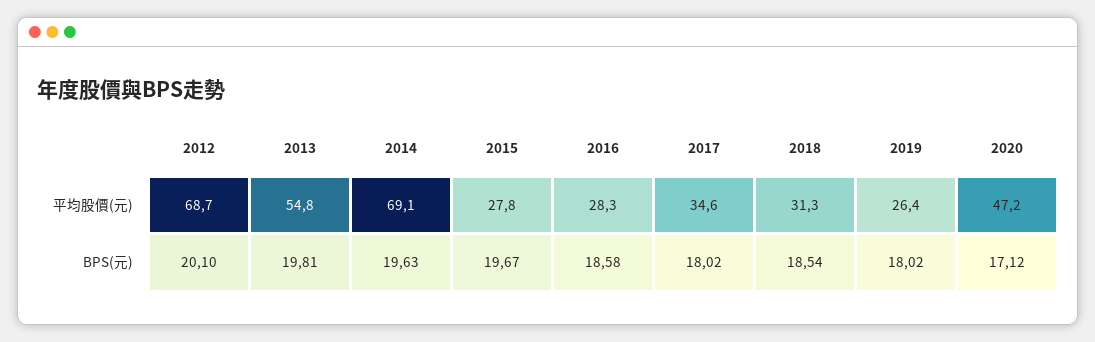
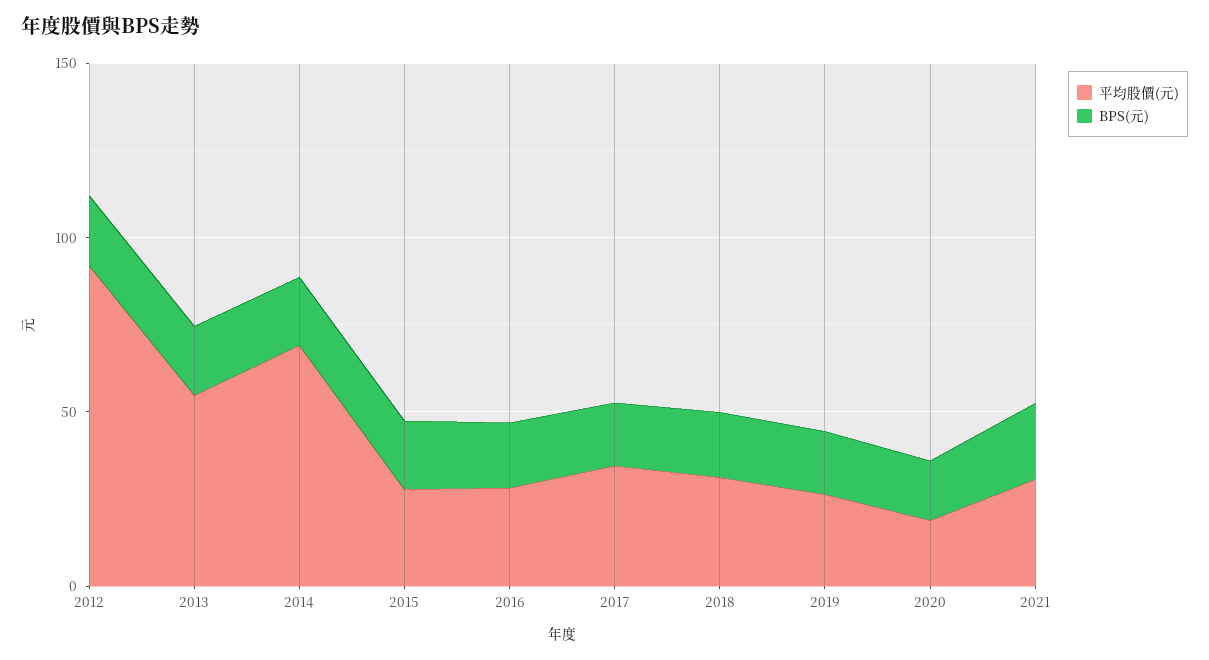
平均股價(元), 2012: 68.7 -> 90
平均股價(元), 2020: 47.2 -> 20
平均股價(元), 2021: none -> 30
BPS(元), 2021: none -> 20

